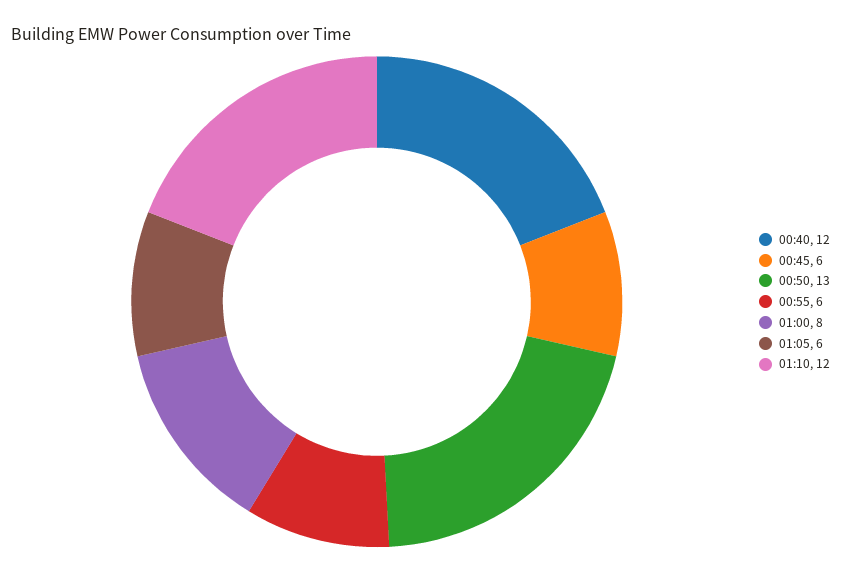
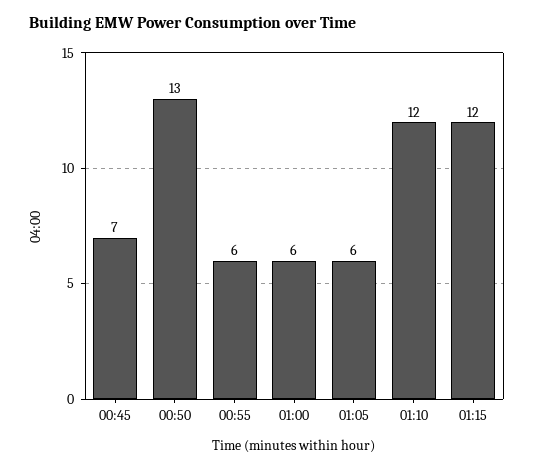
00:40: 12 -> none
00:45: 6 -> 7
01:00: 8 -> 6
01:15: none -> 12

